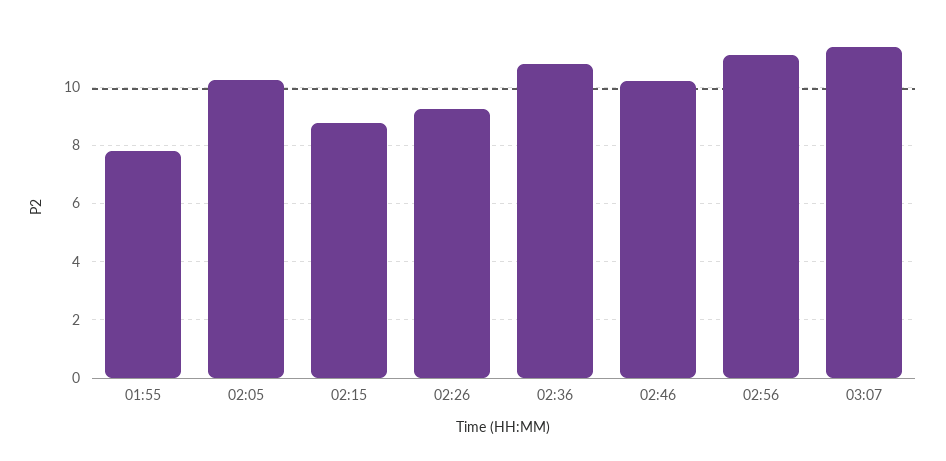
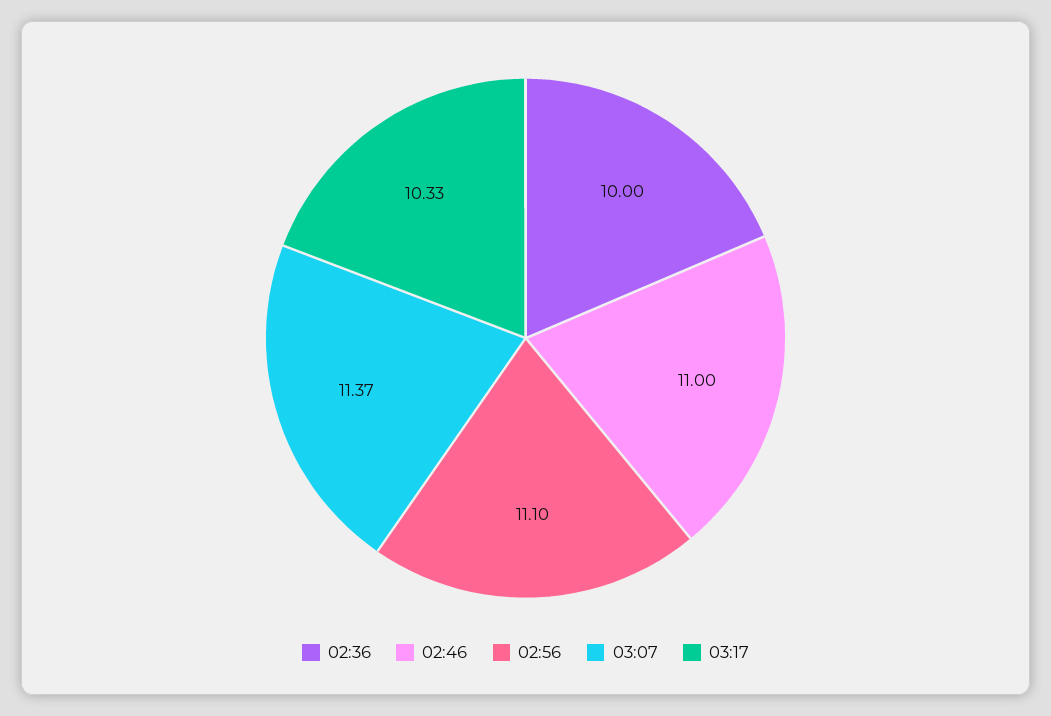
01:55: 7.75 -> none
02:05: 10.25 -> none
02:15: 8.75 -> none
02:26: 9.25 -> none
02:36: 10.75 -> 10
02:46: 10.25 -> 11
03:17: none -> 10.33

